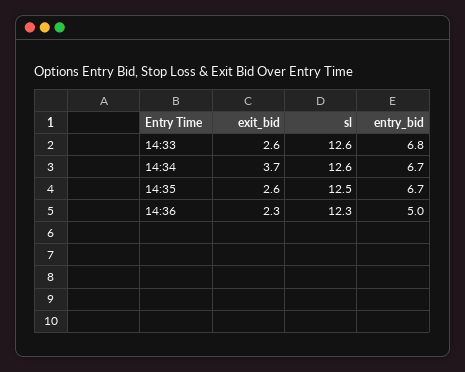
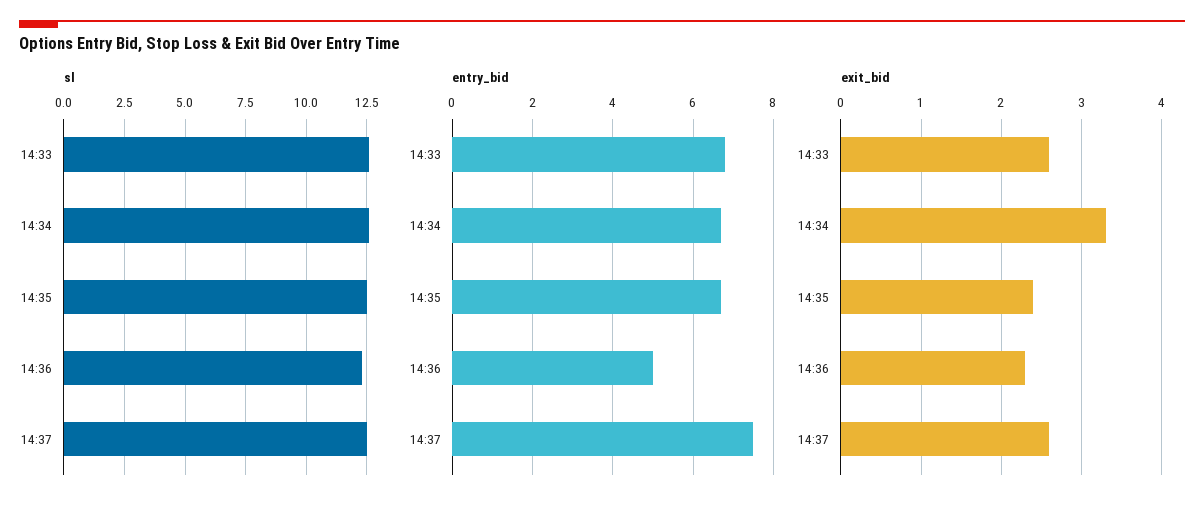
exit_bid, 14:34: 3.7 -> 3.3
exit_bid, 14:35: 2.6 -> 2.4
sl, 14:37: none -> 12.5
entry_bid, 14:37: none -> 7.5
exit_bid, 14:37: none -> 2.6

